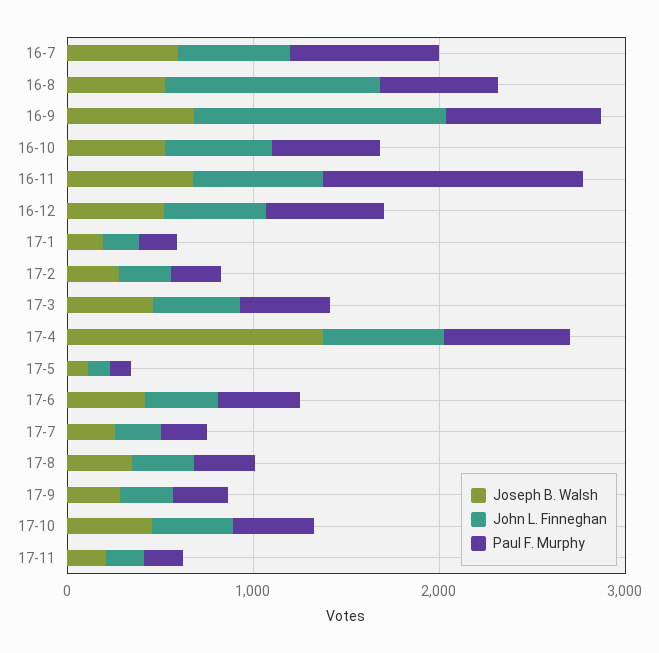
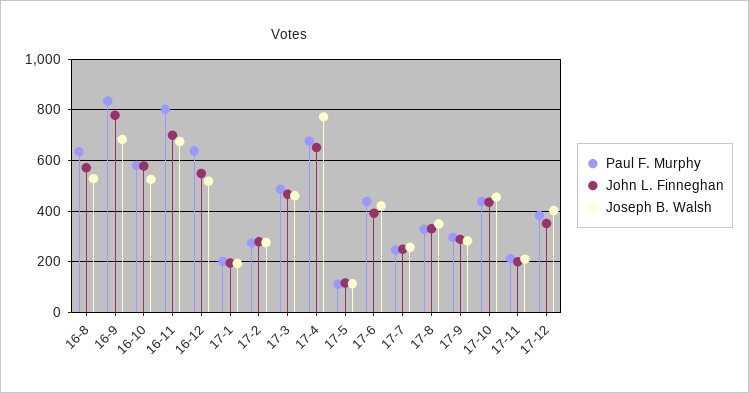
Joseph B. Walsh, 16-7: 600 -> none
John L. Finneghan, 16-7: 600 -> none
Paul F. Murphy, 16-7: 800 -> none
John L. Finneghan, 16-8: 1200 -> 575
John L. Finneghan, 16-9: 1400 -> 775
Paul F. Murphy, 16-11: 1400 -> 800
Joseph B. Walsh, 17-4: 1400 -> 775
Paul F. Murphy, 17-12: none -> 375
John L. Finneghan, 17-12: none -> 350
Joseph B. Walsh, 17-12: none -> 400

